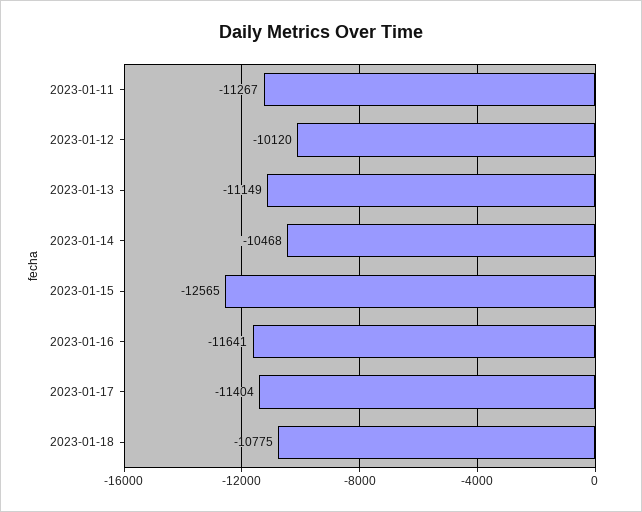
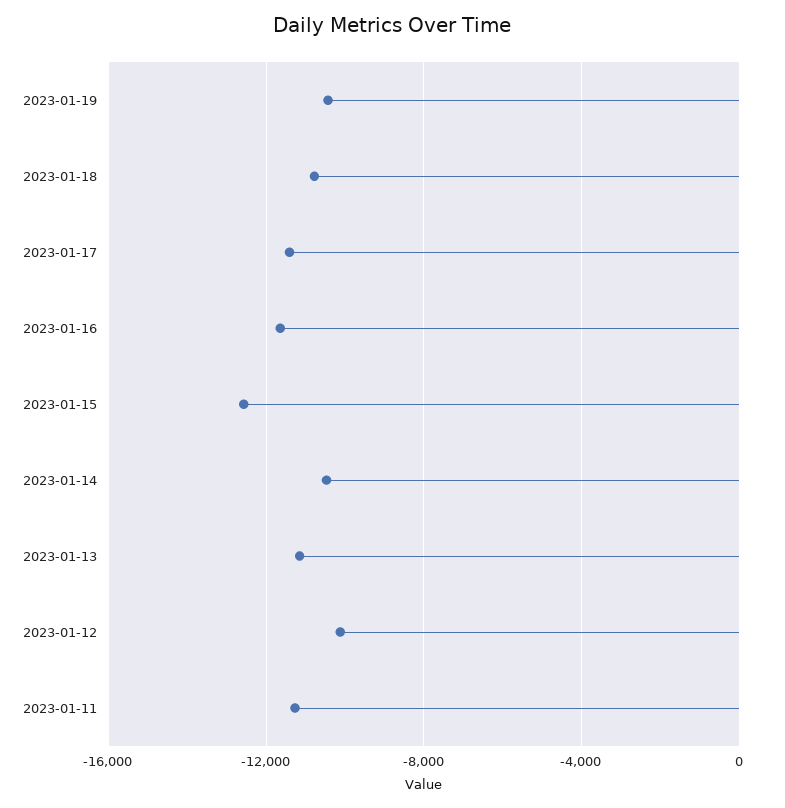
2023-01-19: none -> -10500

